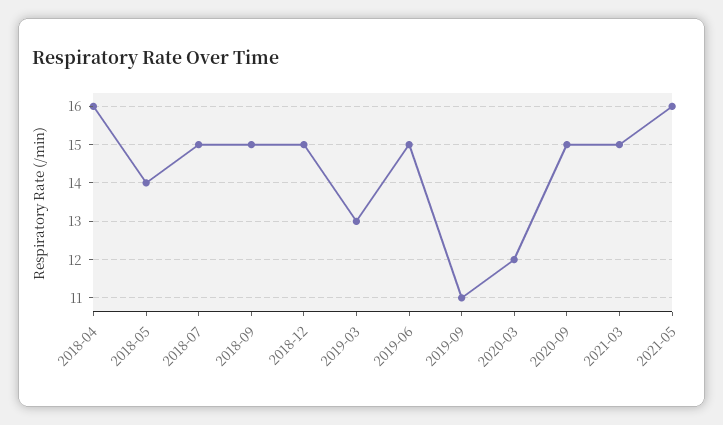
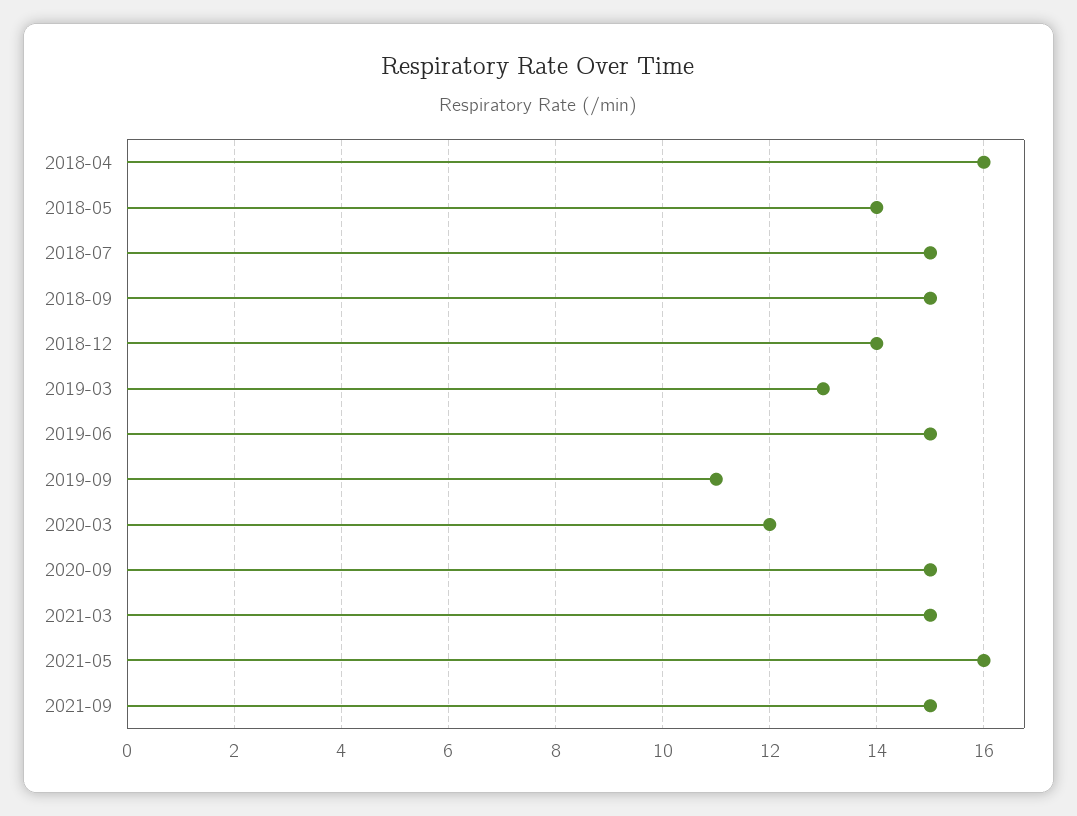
2018-12: 15 -> 14
2021-09: none -> 15

